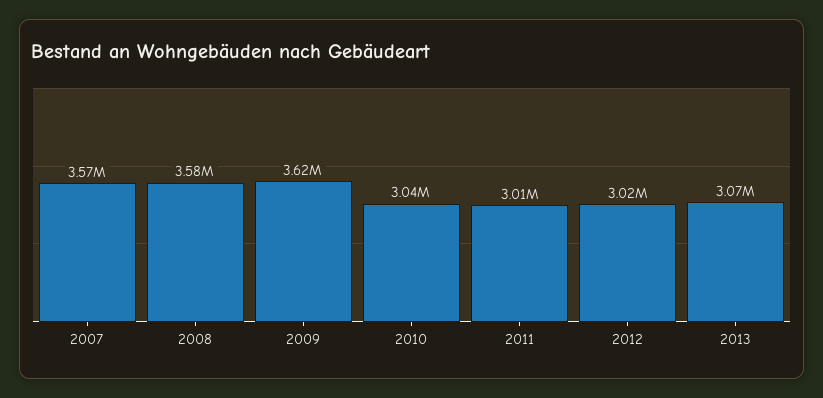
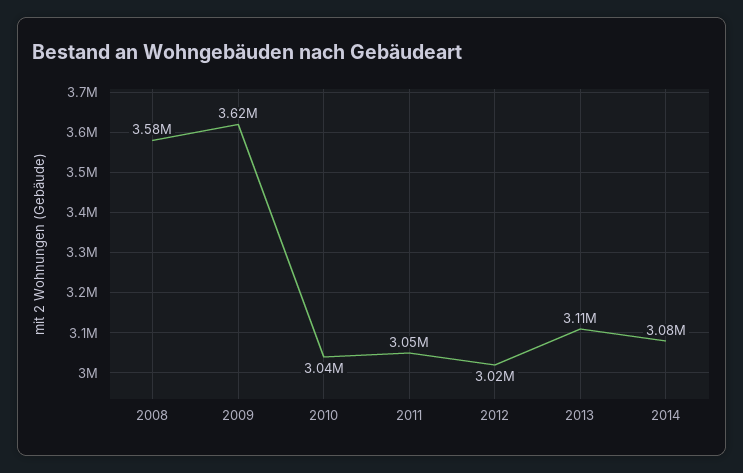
2007: 3570000 -> none
2011: 3010000 -> 3050000
2013: 3070000 -> 3110000
2014: none -> 3080000

